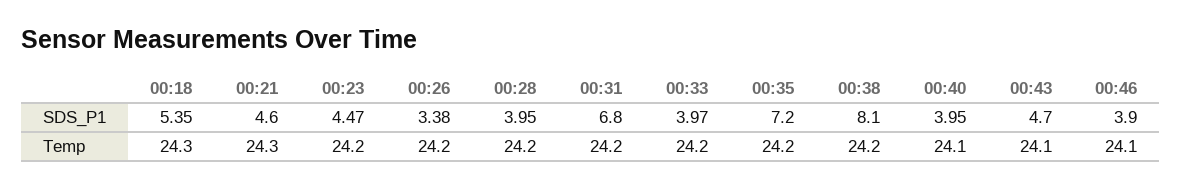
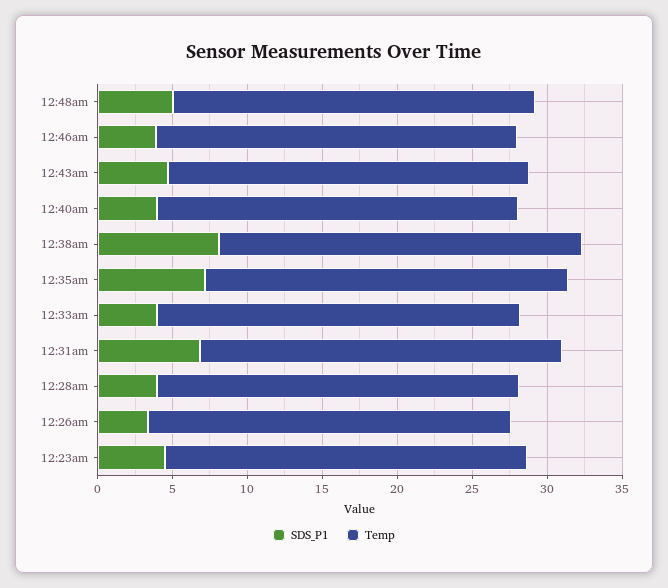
SDS_P1, 00:18: 5.35 -> none
SDS_P1, 00:21: 4.6 -> none
Temp, 00:18: 24.3 -> none
Temp, 00:21: 24.3 -> none
SDS_P1, 12:48am: none -> 5
Temp, 12:48am: none -> 24

